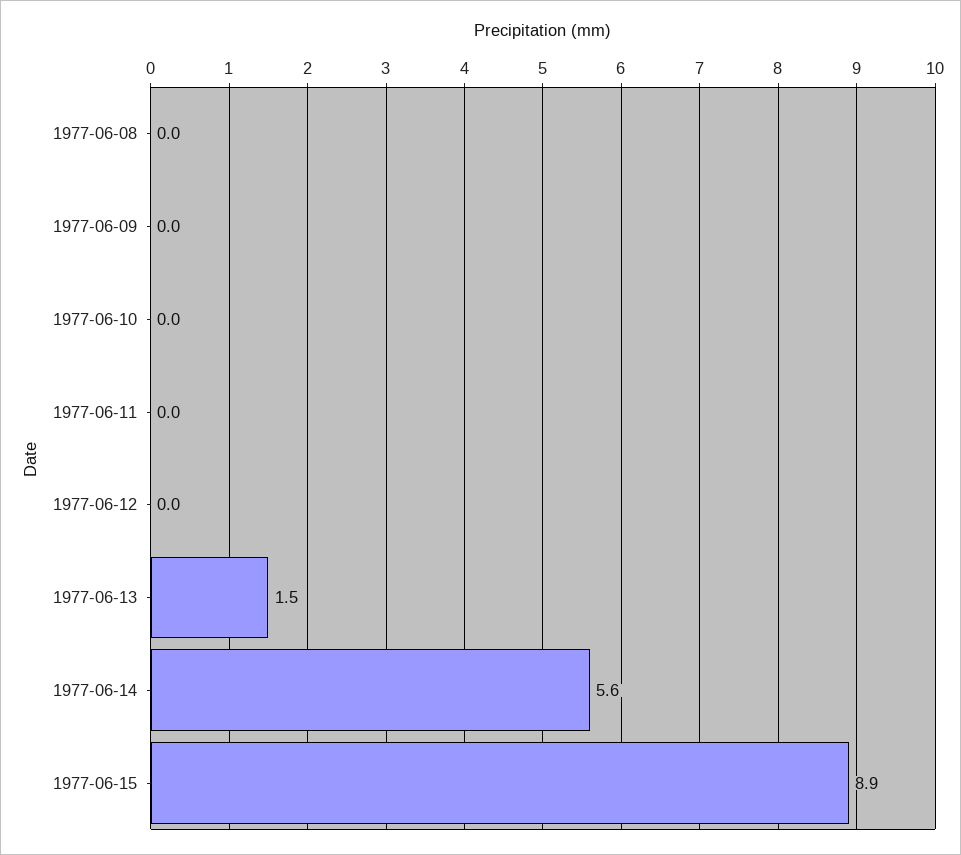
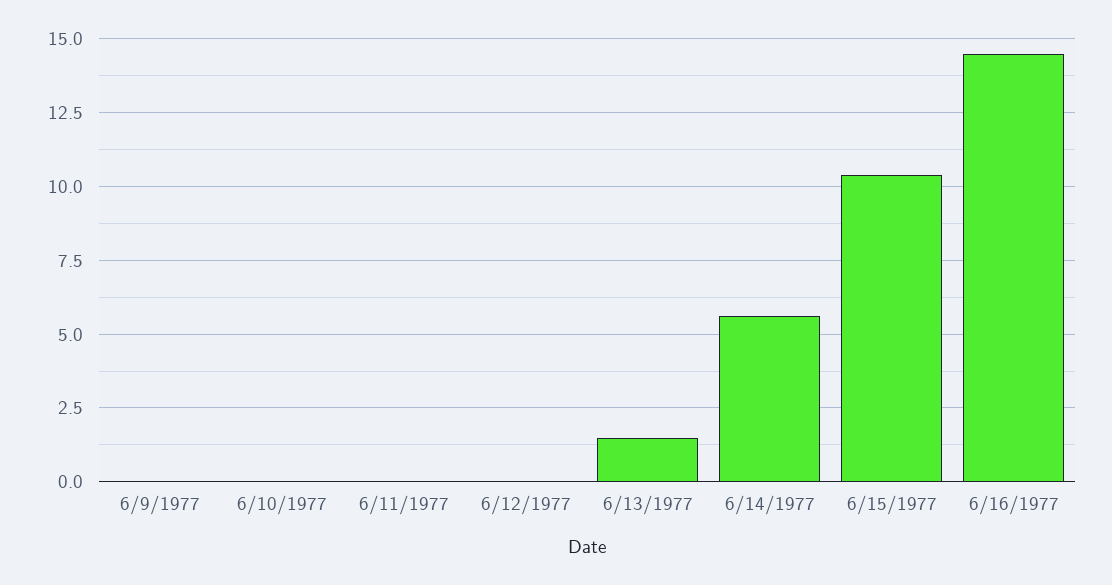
1977-06-08: 0 -> none
1977-06-15: 8.9 -> 10.5
6/16/1977: none -> 14.5

